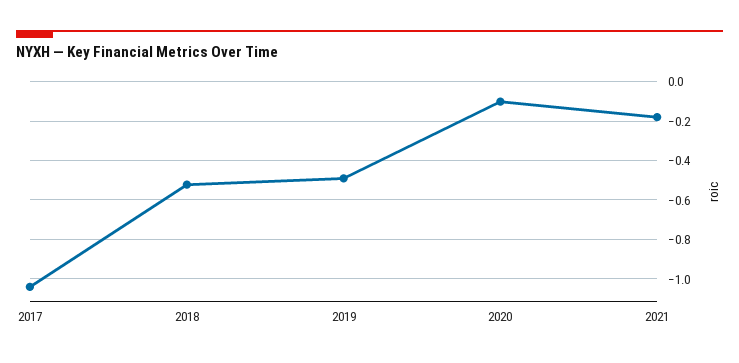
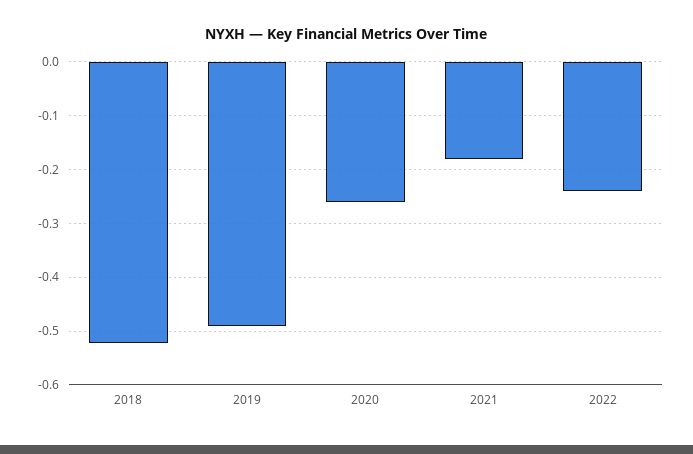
2017: -1.05 -> none
2020: -0.1 -> -0.26
2022: none -> -0.24

